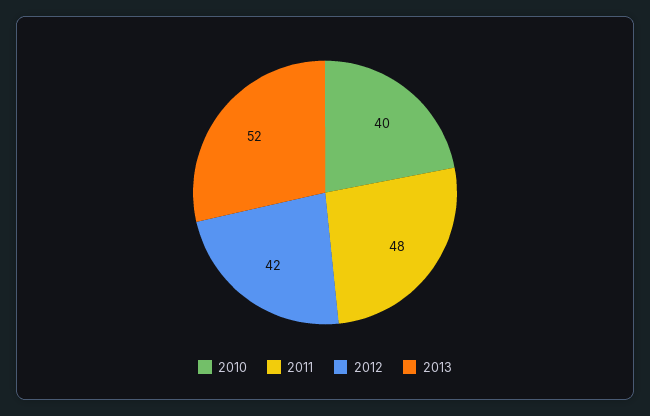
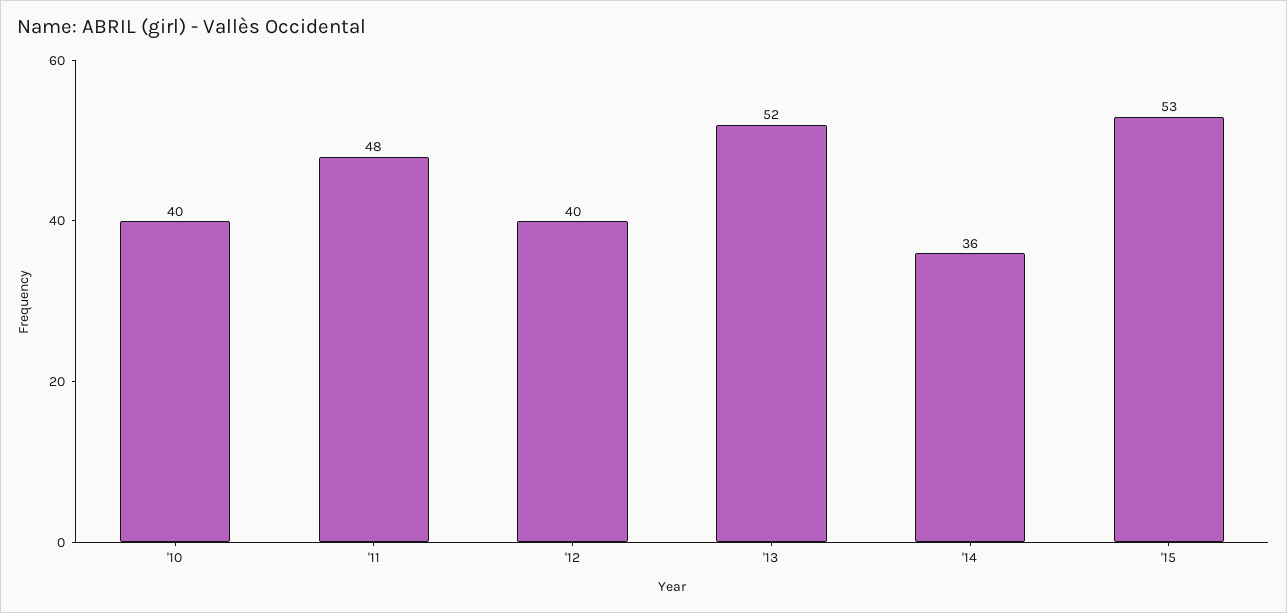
2012: 42 -> 40
'14: none -> 36
'15: none -> 53

